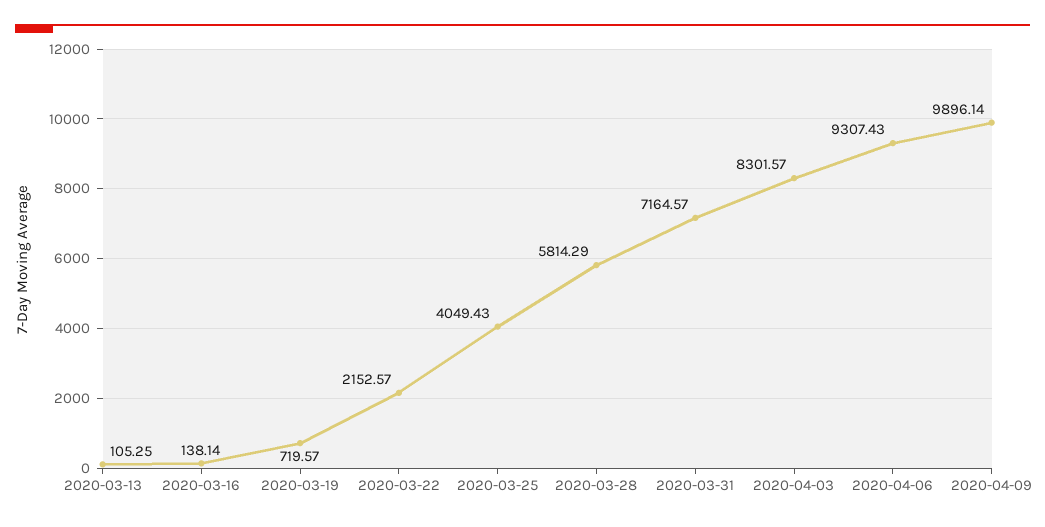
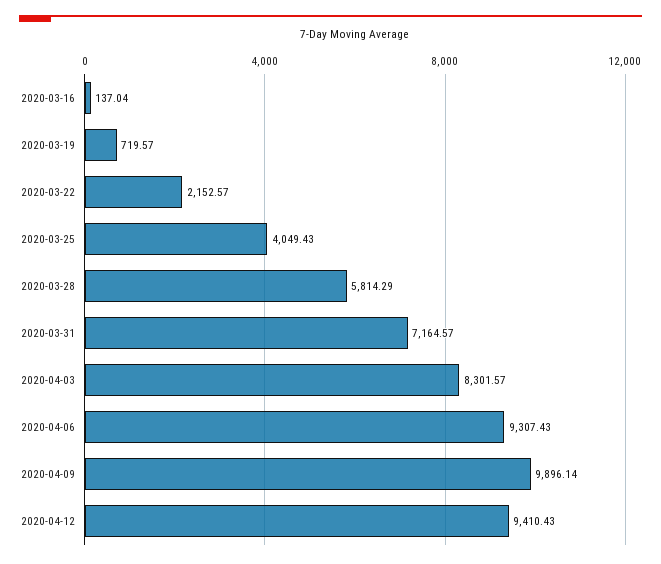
2020-03-13: 105.25 -> none
2020-03-16: 138.14 -> 137.04
2020-04-12: none -> 9410.43

